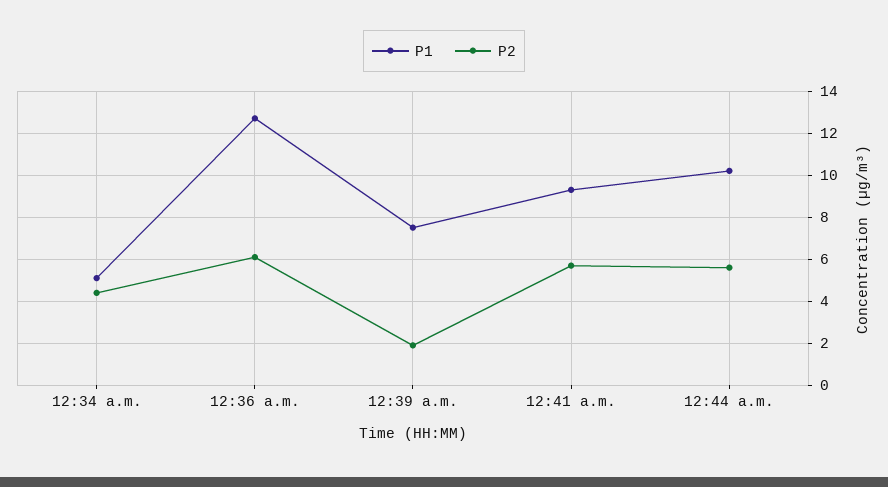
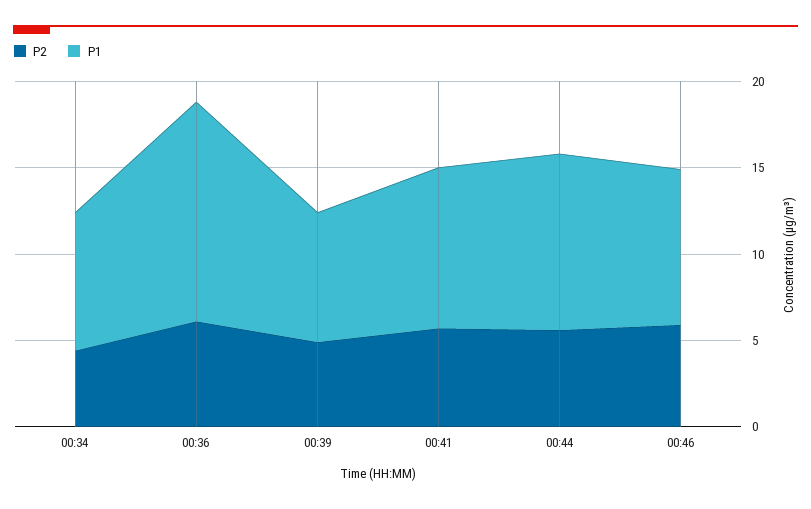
P1, 12:34 a.m.: 5 -> 8
P2, 12:39 a.m.: 2 -> 5
P2, 00:46: none -> 6
P1, 00:46: none -> 9

